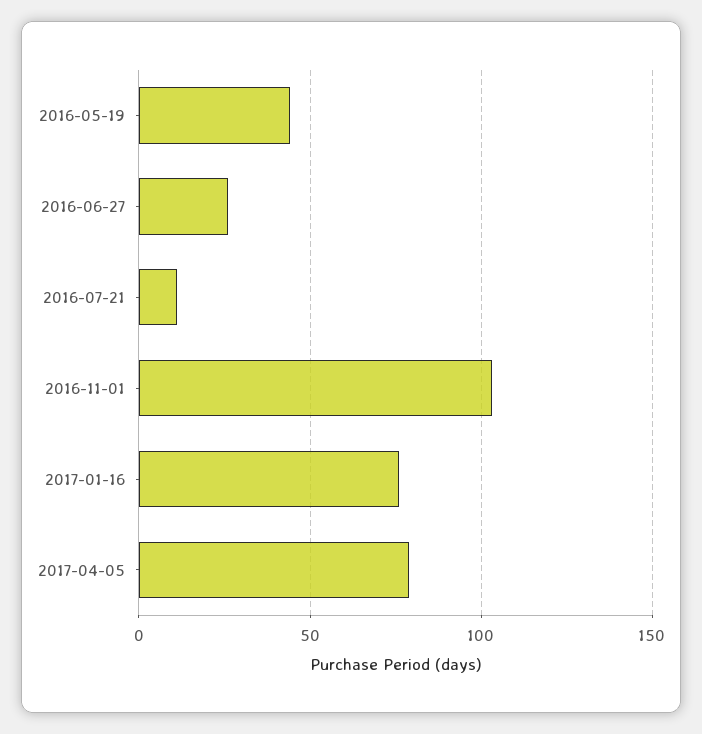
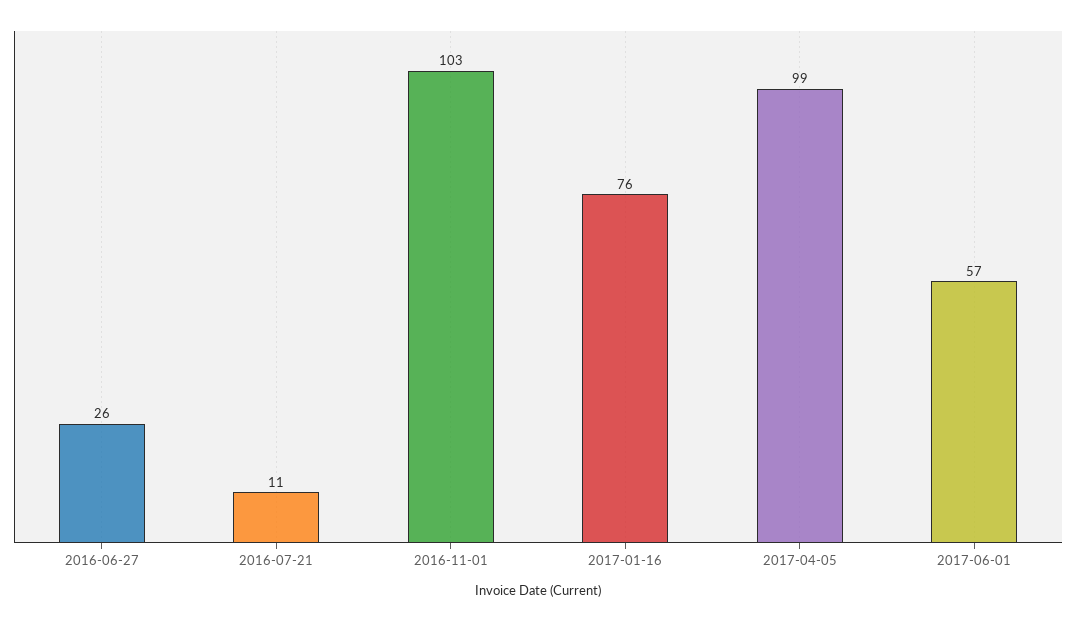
2016-05-19: 45 -> none
2017-04-05: 80 -> 99
2017-06-01: none -> 57

